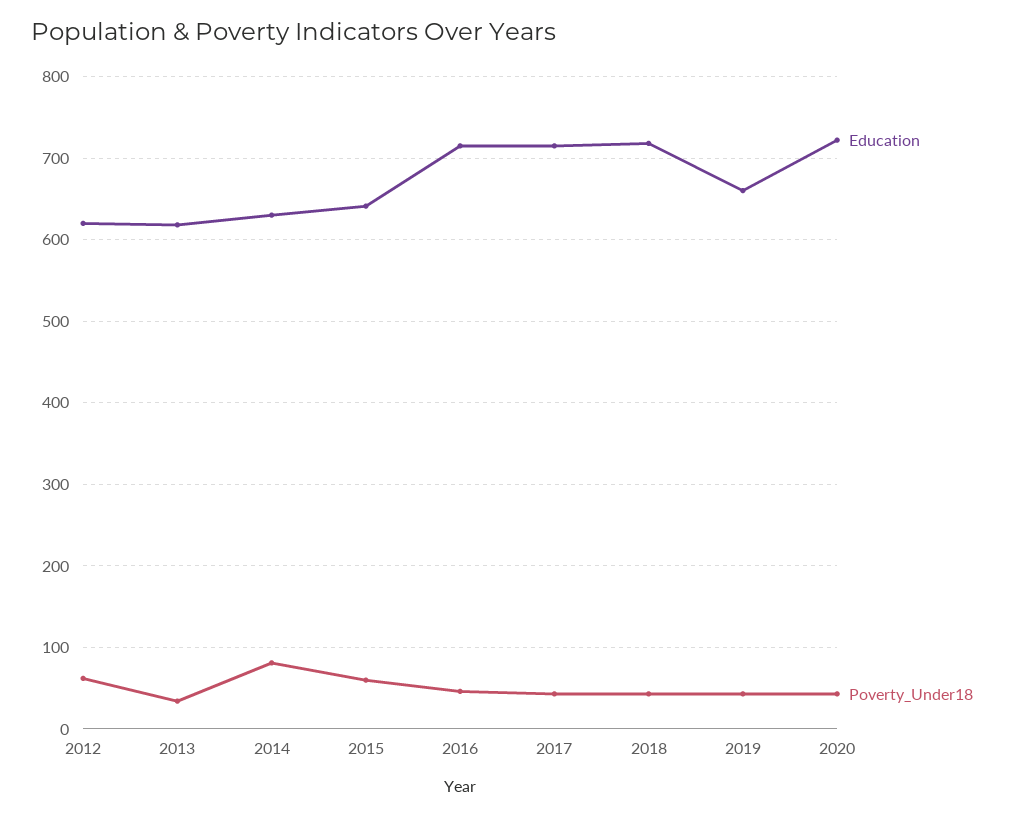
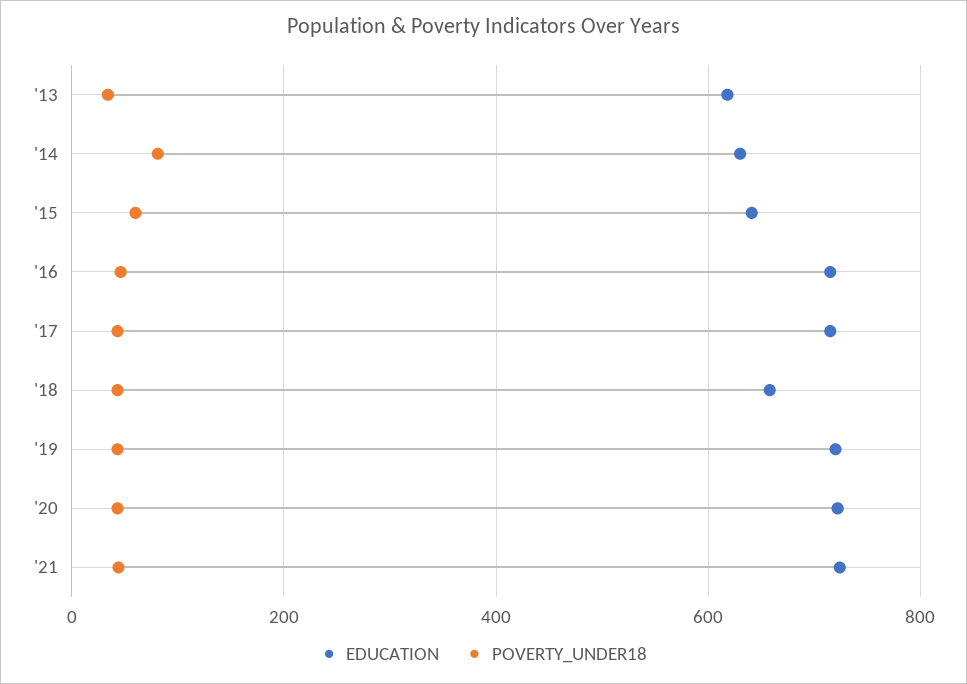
Education, 2012: 620 -> none
Poverty_Under18, 2012: 60 -> none
Education, 2018: 720 -> 660
Education, 2019: 660 -> 720
Education, '21: none -> 720
Poverty_Under18, '21: none -> 40

